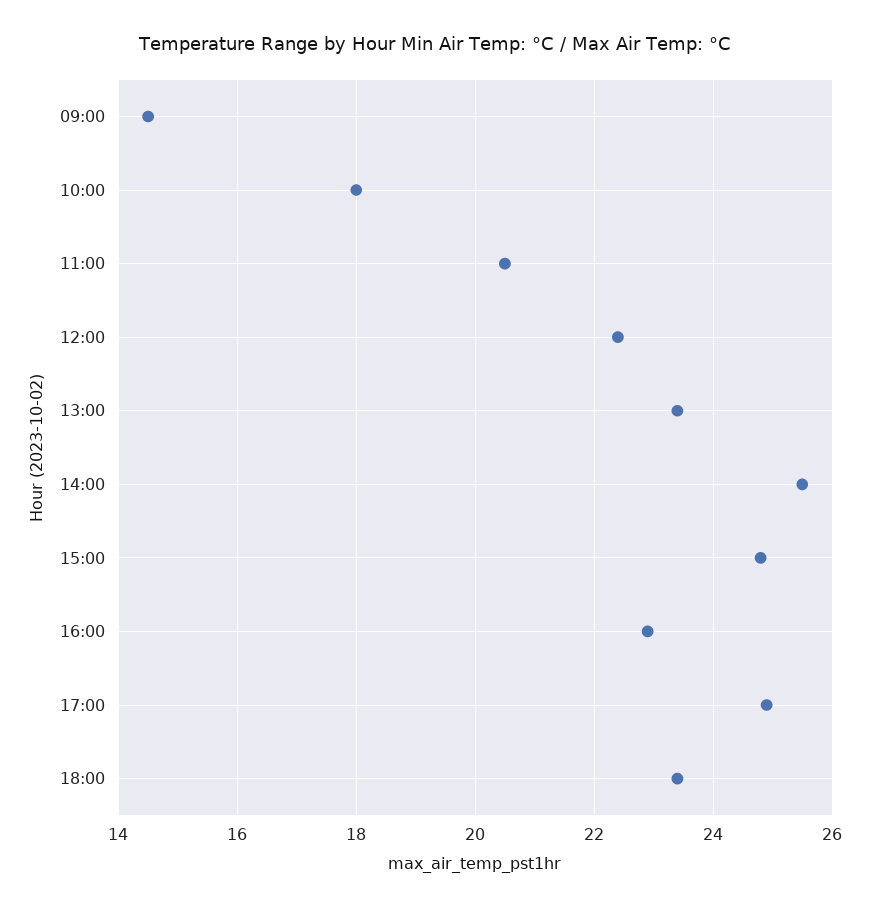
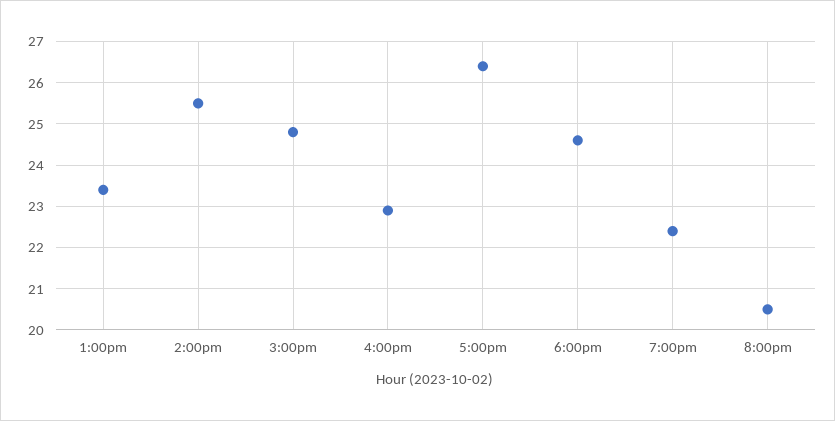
09:00: 14.5 -> none
10:00: 18 -> none
11:00: 20.5 -> none
12:00: 22.5 -> none
17:00: 25 -> 26.5
18:00: 23.5 -> 24.5
7:00pm: none -> 22.5
8:00pm: none -> 20.5

